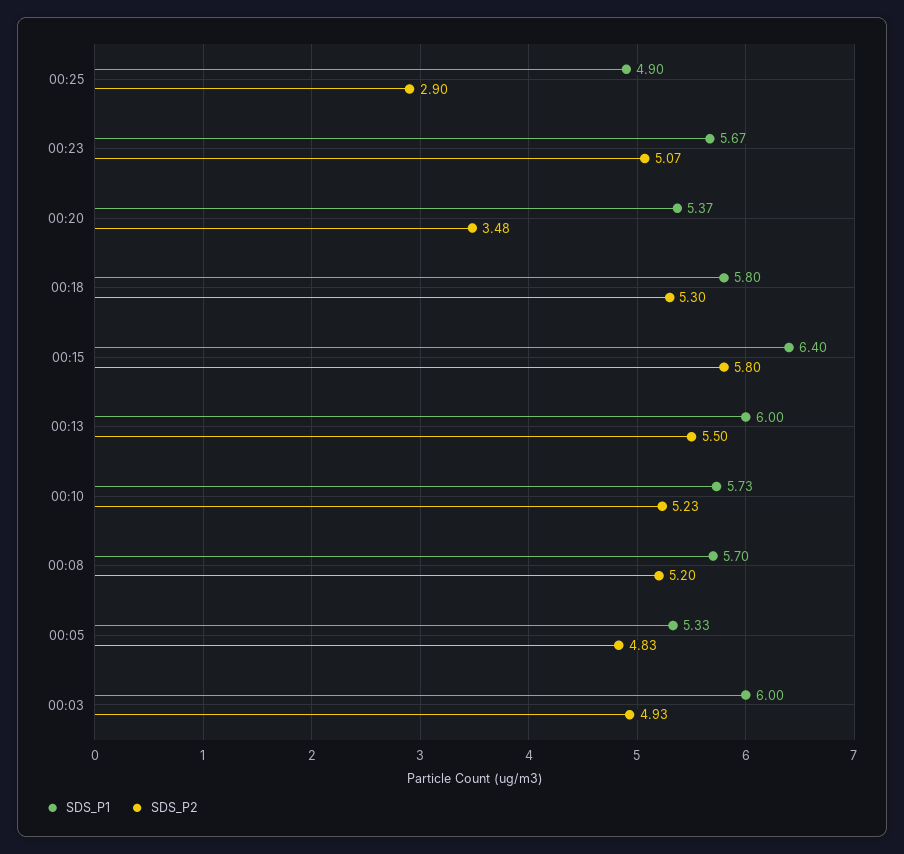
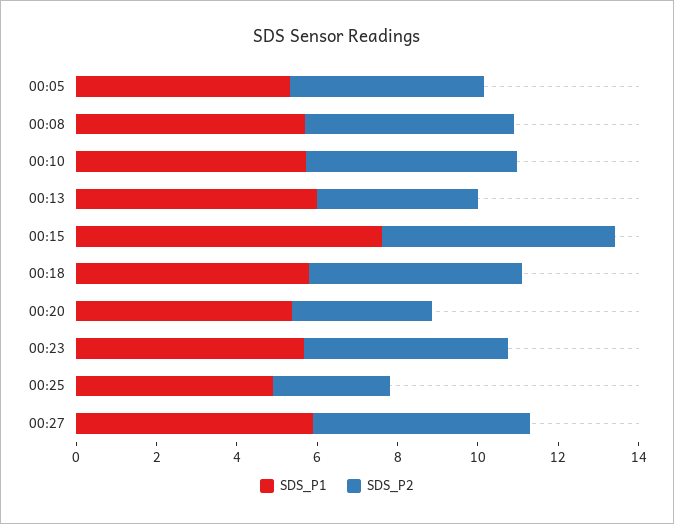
SDS_P1, 00:15: 6.4 -> 7.5
SDS_P2, 00:13: 5.5 -> 4
SDS_P1, 00:03: 6 -> none
SDS_P2, 00:03: 4.93 -> none
SDS_P1, 00:27: none -> 6
SDS_P2, 00:27: none -> 5.5

